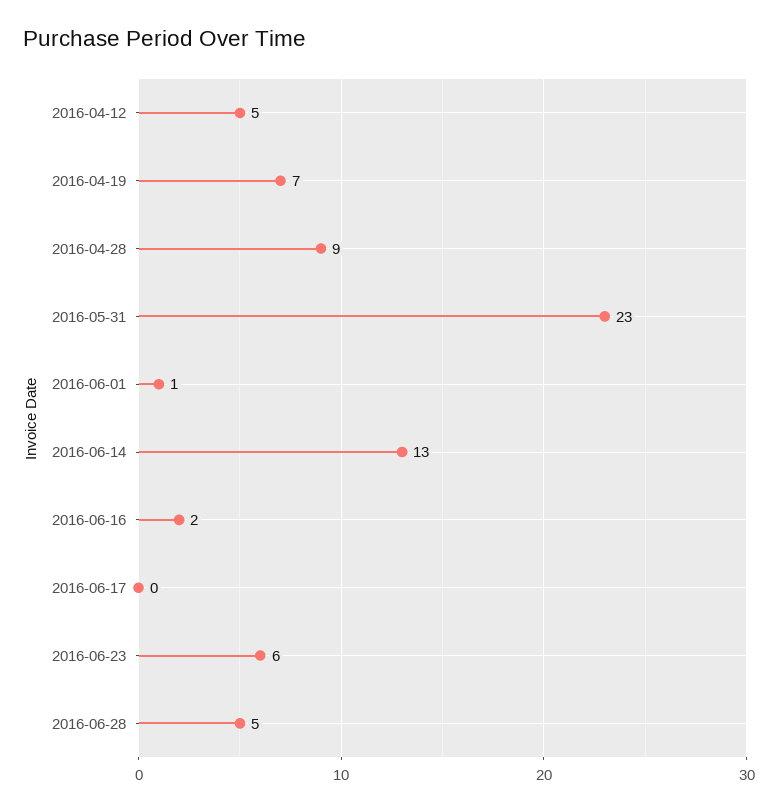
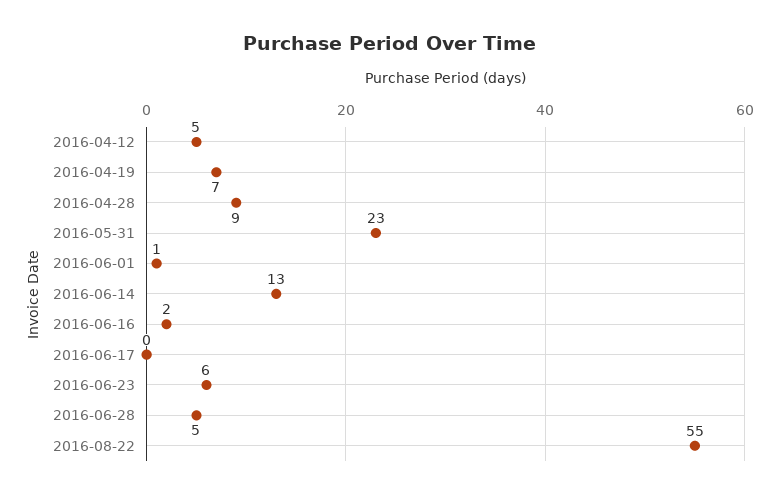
2016-08-22: none -> 55

